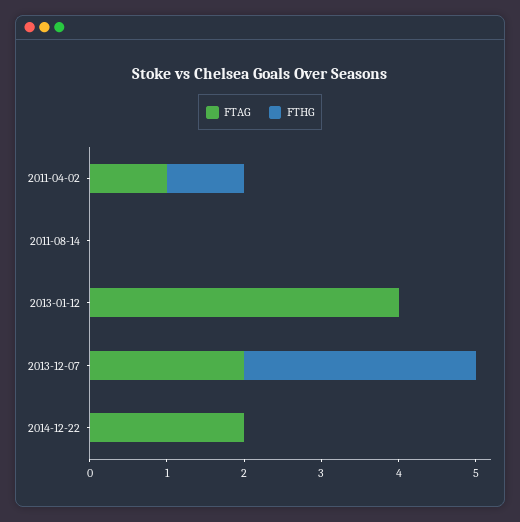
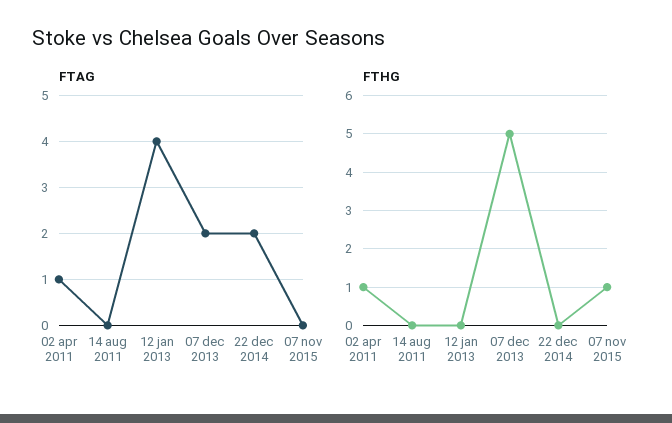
FTHG, 2013-12-07: 3 -> 5
FTAG, 07 nov 2015: none -> 0
FTHG, 07 nov 2015: none -> 1

